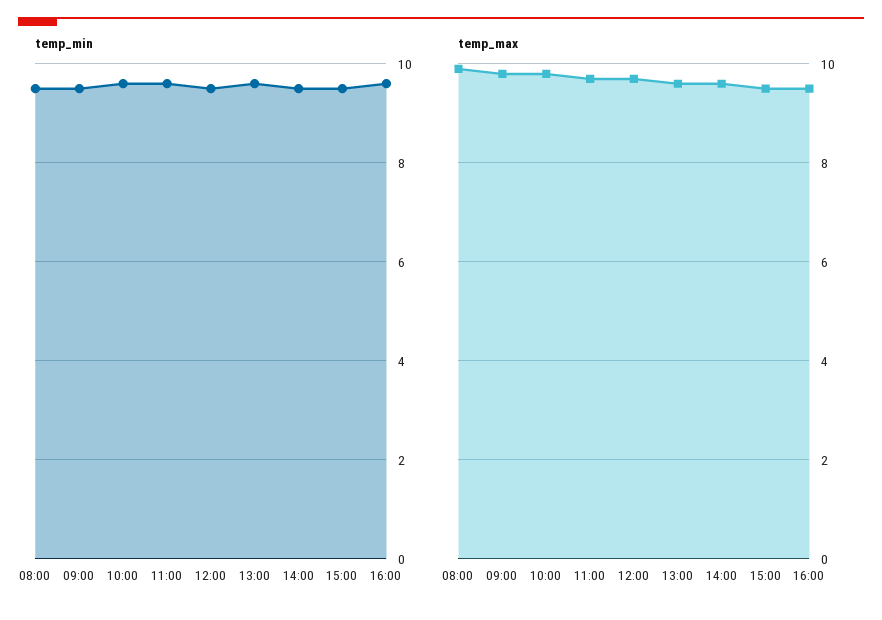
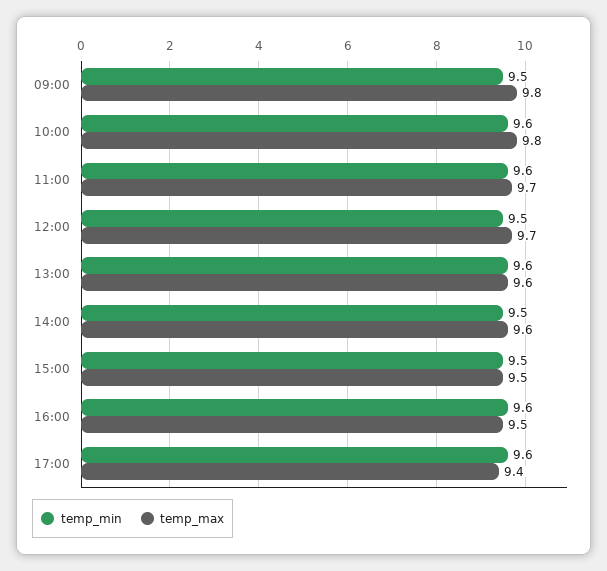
temp_min, 08:00: 9.5 -> none
temp_max, 08:00: 10 -> none
temp_min, 17:00: none -> 9.6
temp_max, 17:00: none -> 9.4

